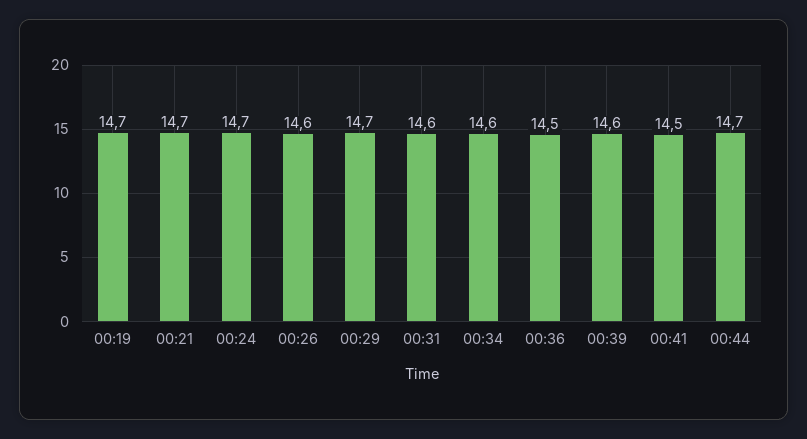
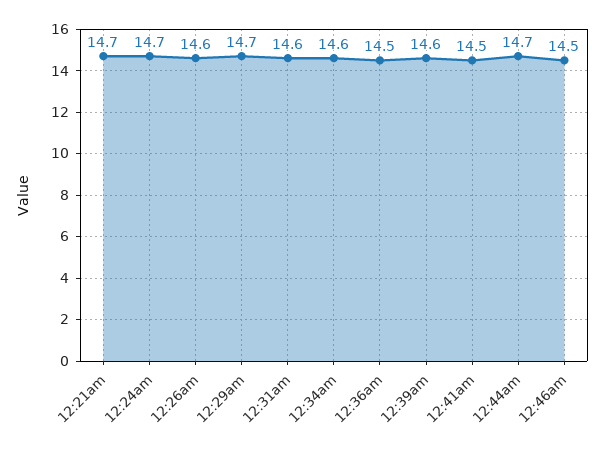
00:19: 14.7 -> none
12:46am: none -> 14.5

